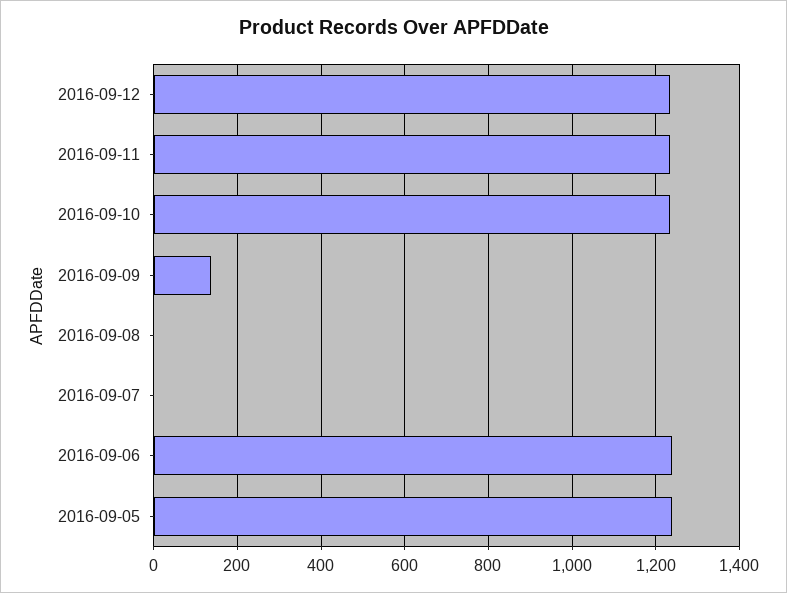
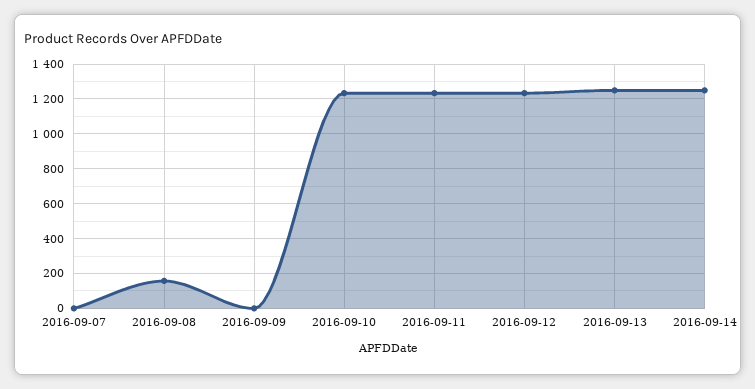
2016-09-09: 140 -> 0
2016-09-08: 0 -> 150
2016-09-06: 1240 -> none
2016-09-05: 1240 -> none
2016-09-13: none -> 1250
2016-09-14: none -> 1250

